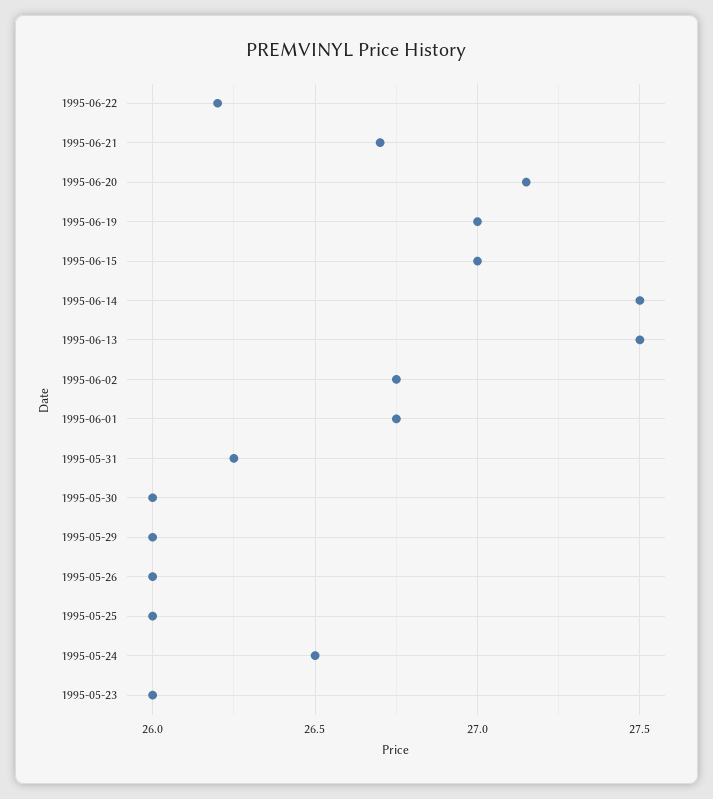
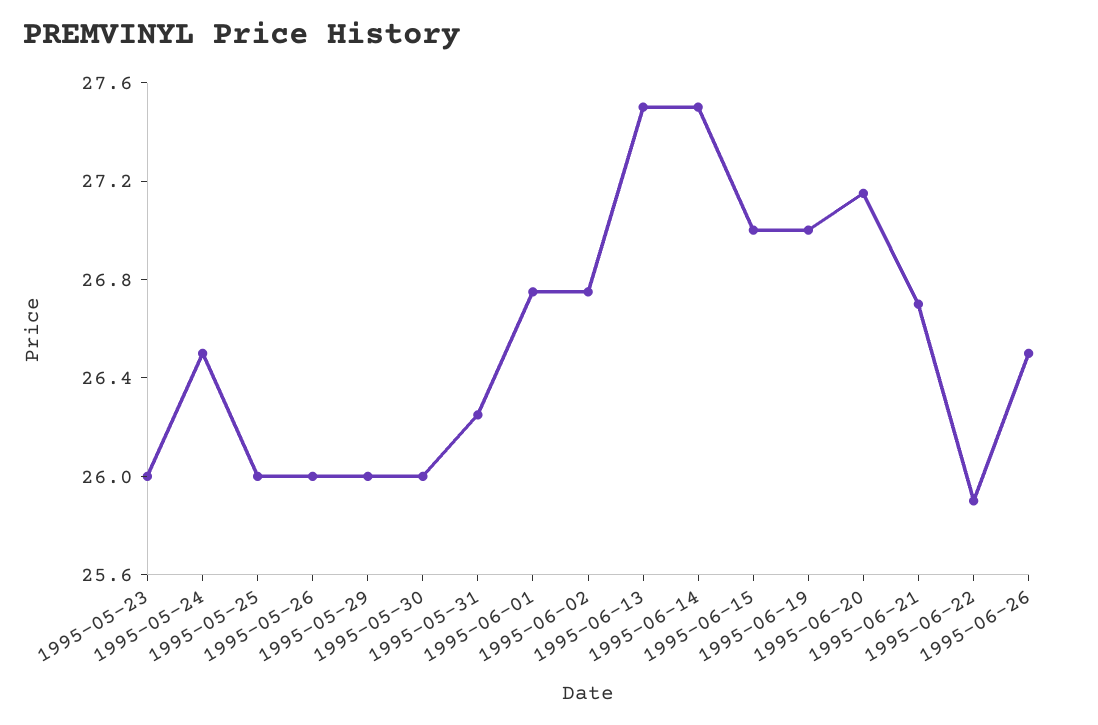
1995-06-22: 26.2 -> 25.9
1995-06-26: none -> 26.5

